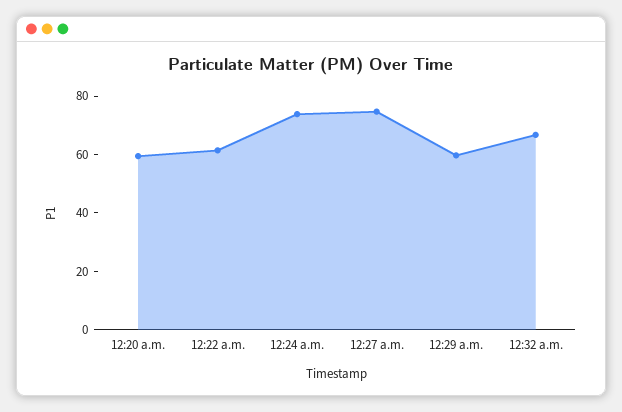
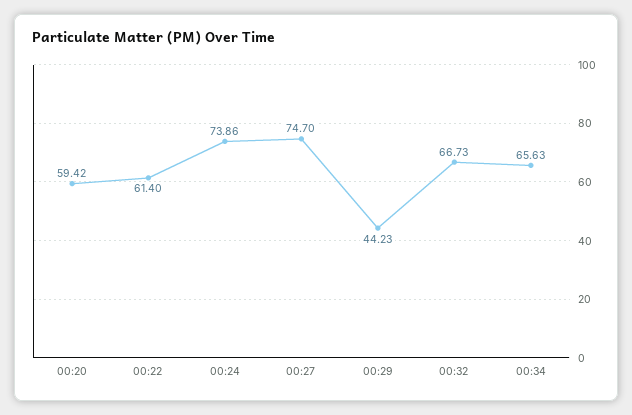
12:29 a.m.: 60 -> 44.23
00:34: none -> 65.63

